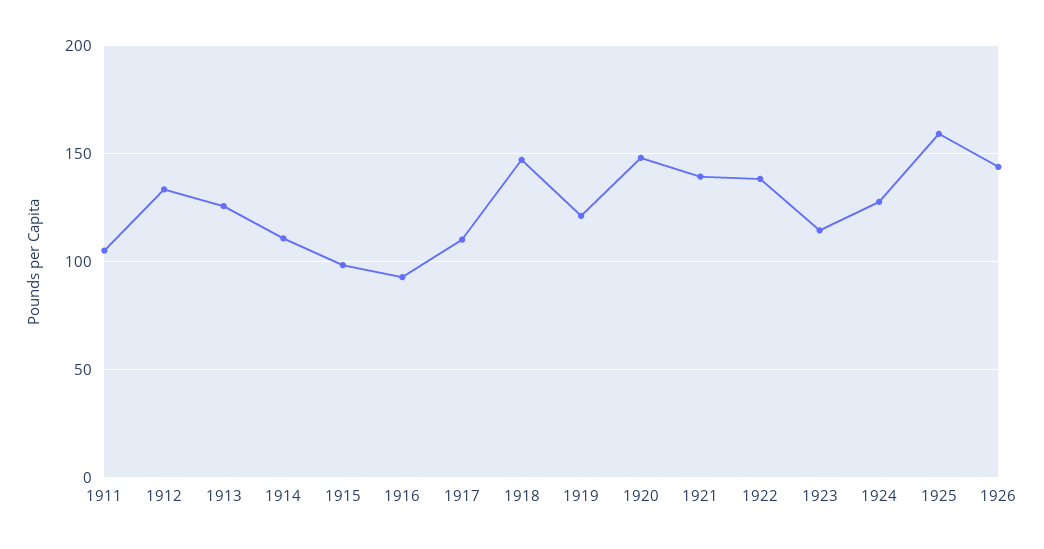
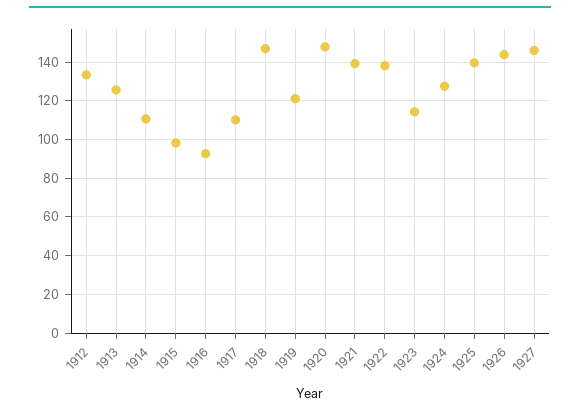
1911: 105 -> none
1925: 160 -> 140
1927: none -> 145

